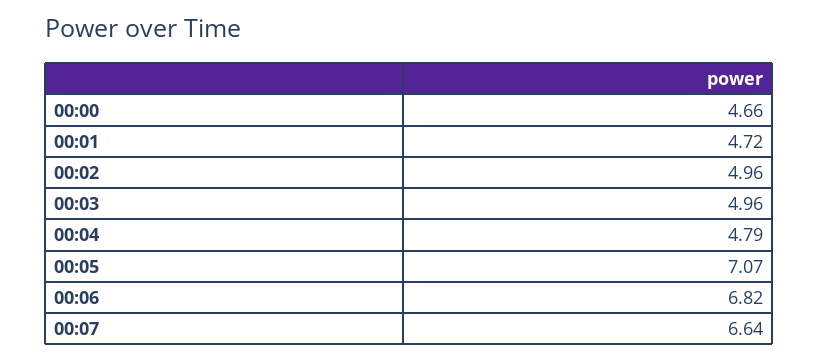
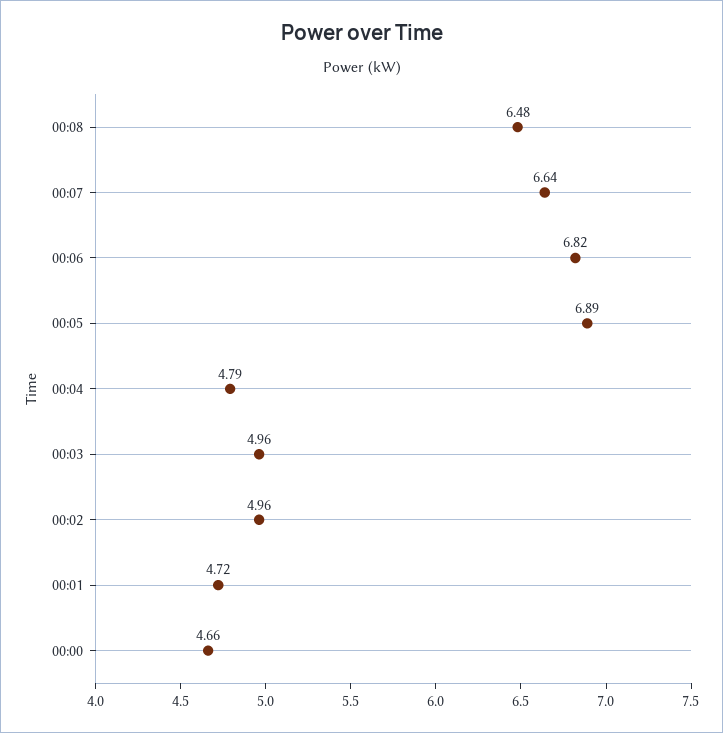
00:05: 7.07 -> 6.89
00:08: none -> 6.48

